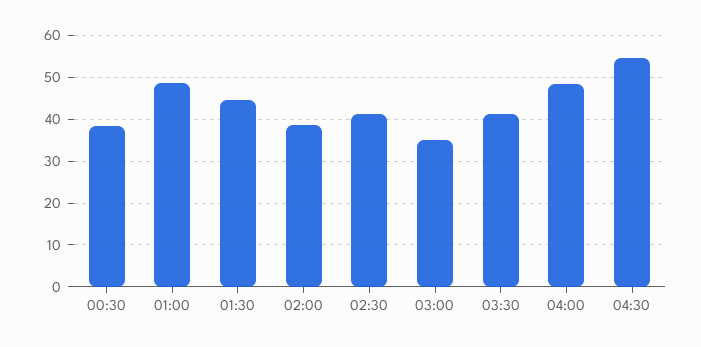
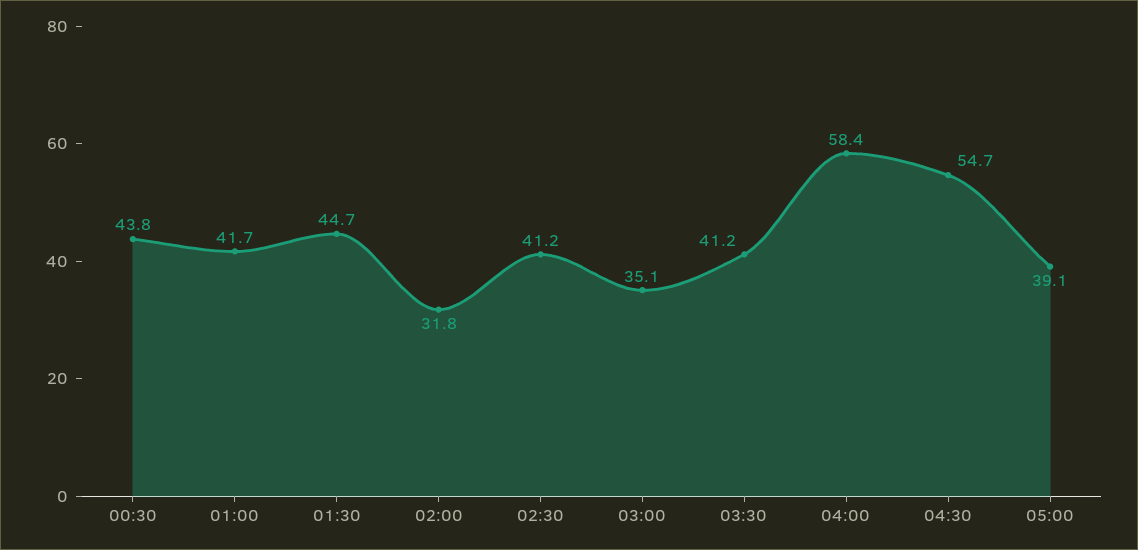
00:30: 38 -> 43.8
01:00: 48 -> 41.7
02:00: 38 -> 31.8
04:00: 48 -> 58.4
05:00: none -> 39.1

